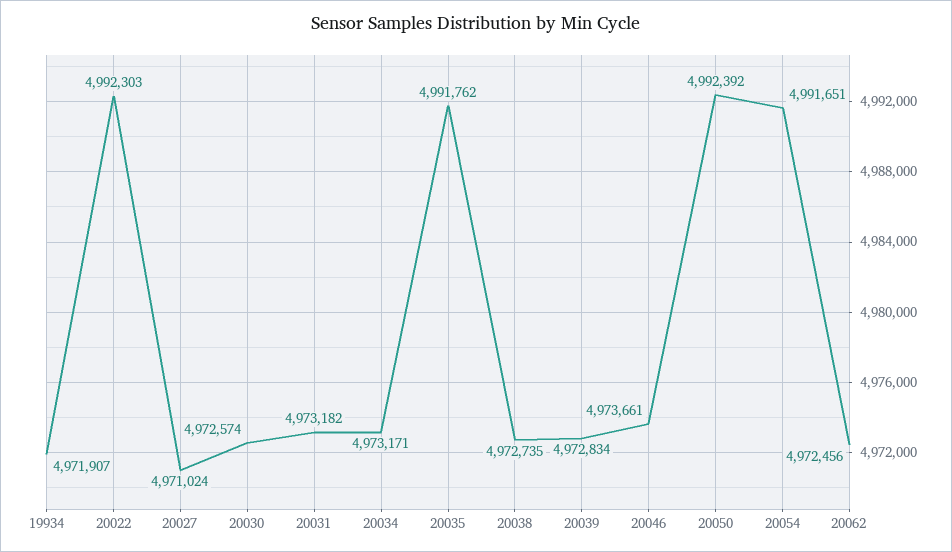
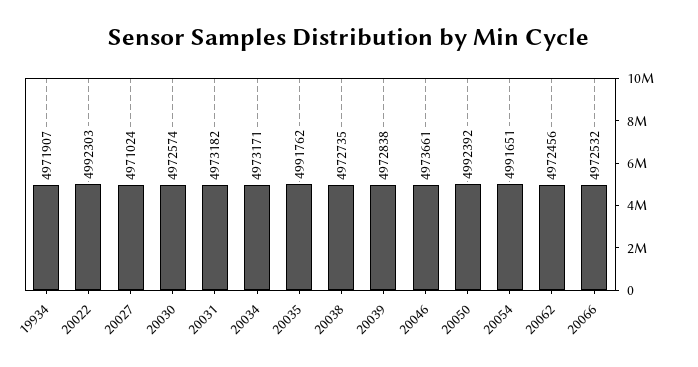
20039: 4972834 -> 4972838
20066: none -> 4972532

